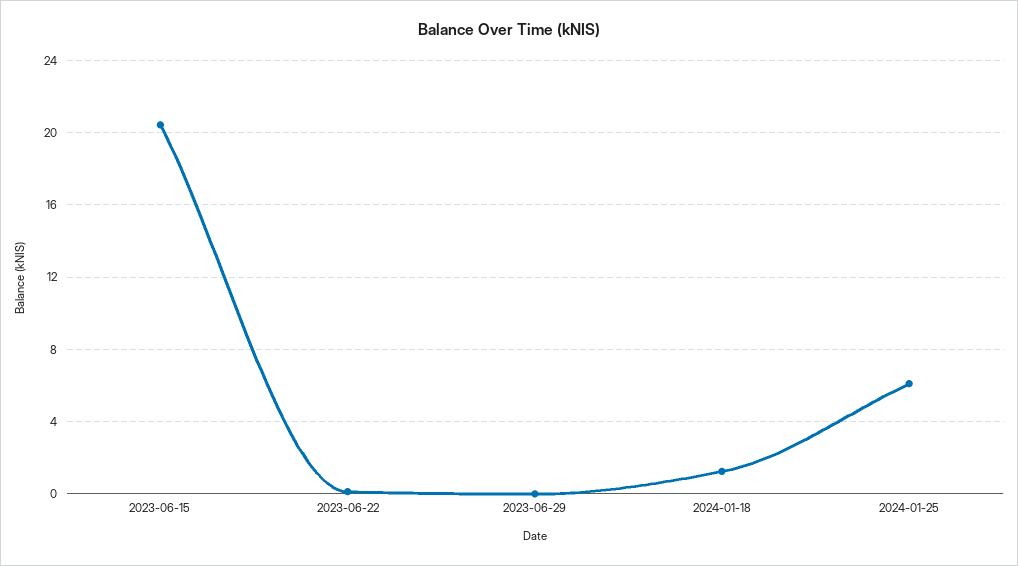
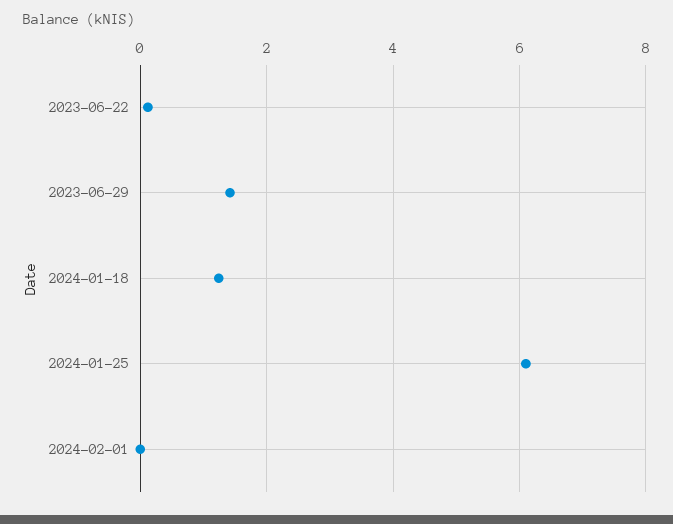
2023-06-15: 20.5 -> none
2023-06-29: 0 -> 1.4
2024-02-01: none -> 0

